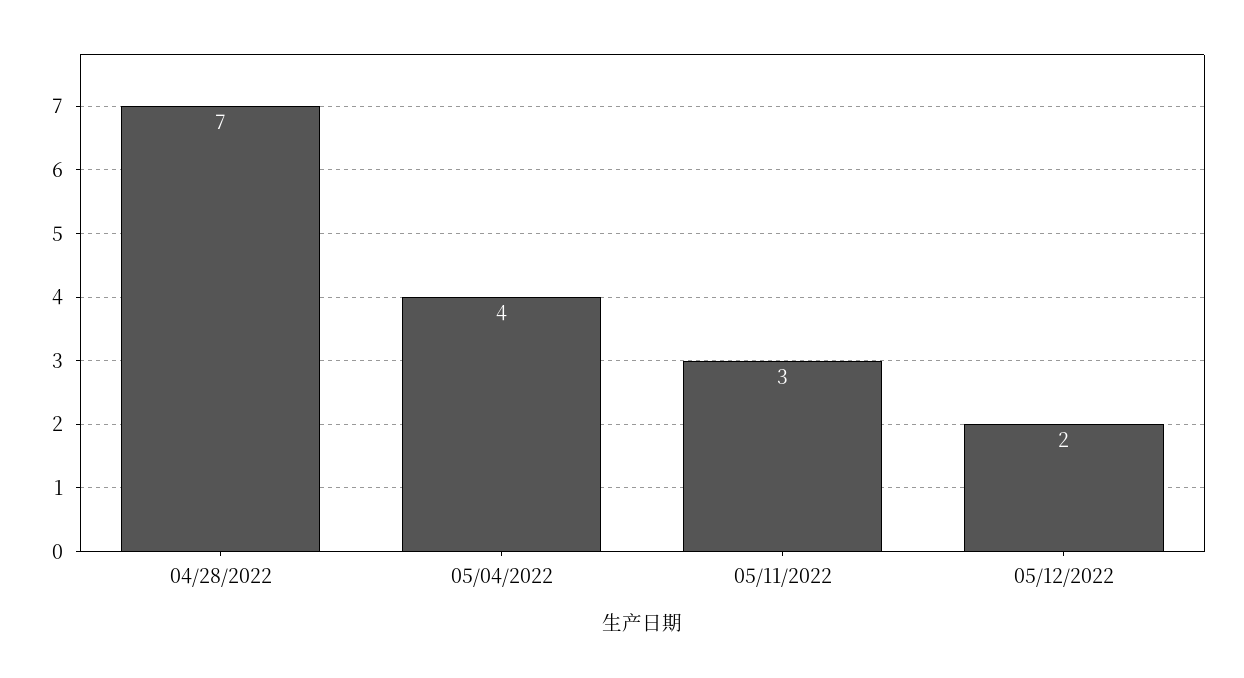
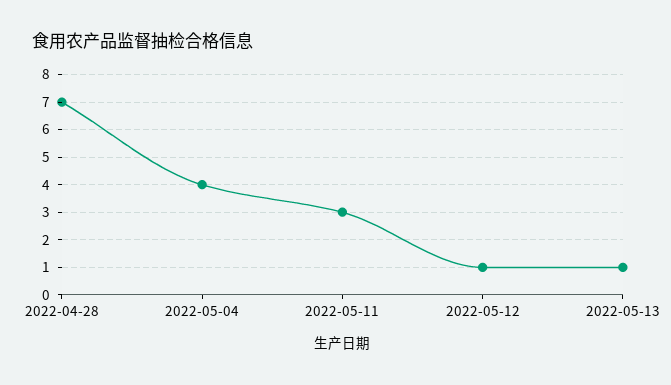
05/12/2022: 2 -> 1
2022-05-13: none -> 1

